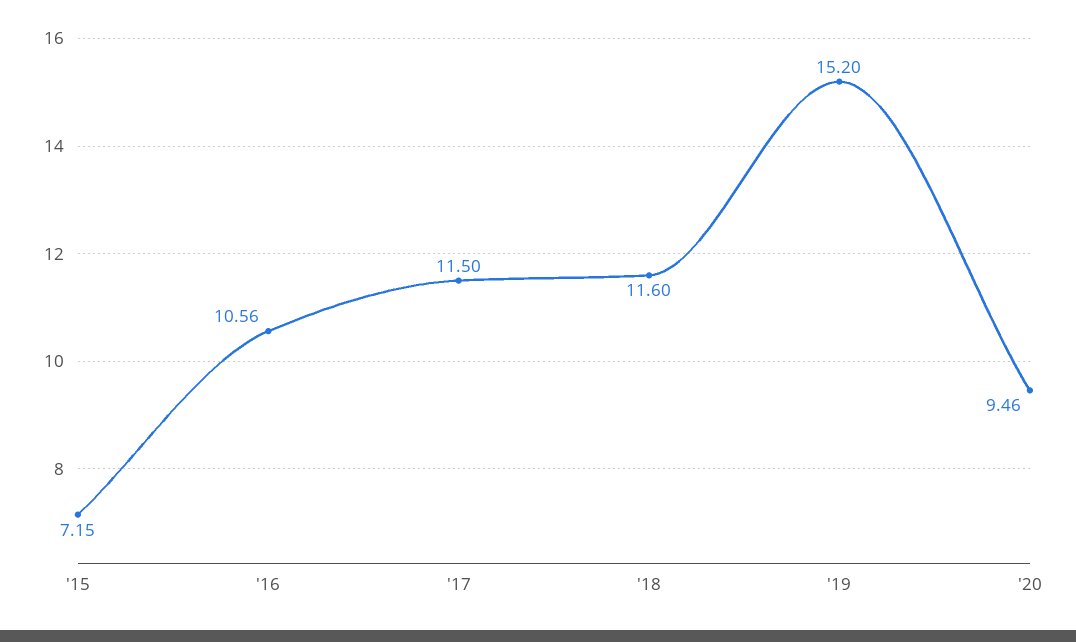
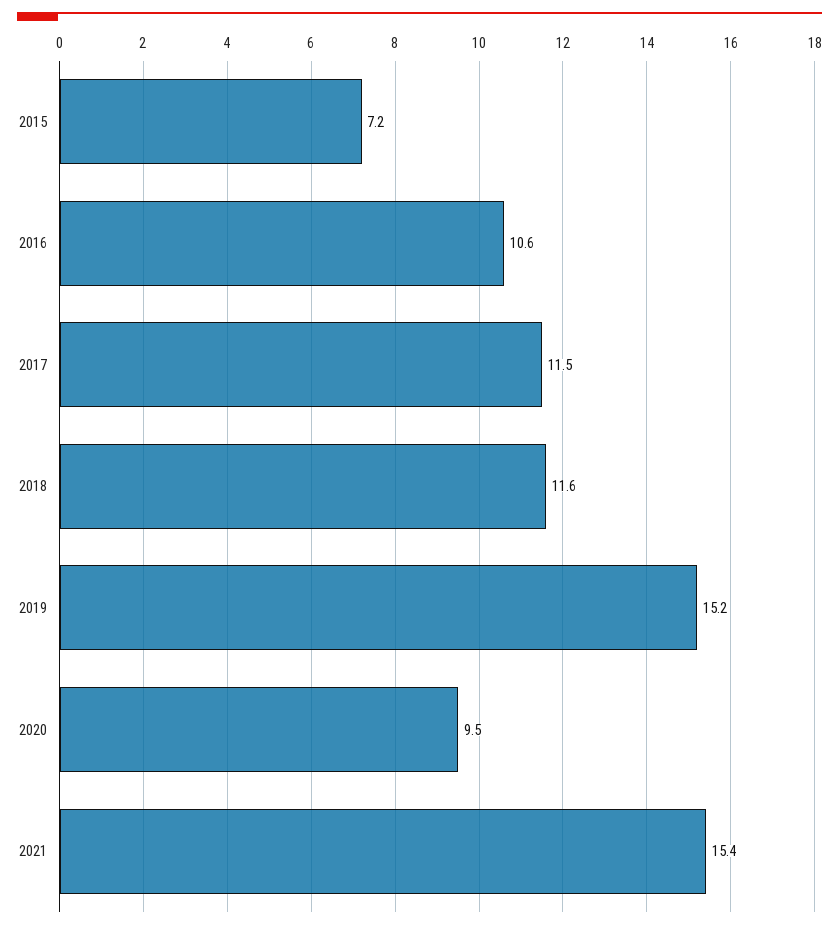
2021: none -> 15.4

